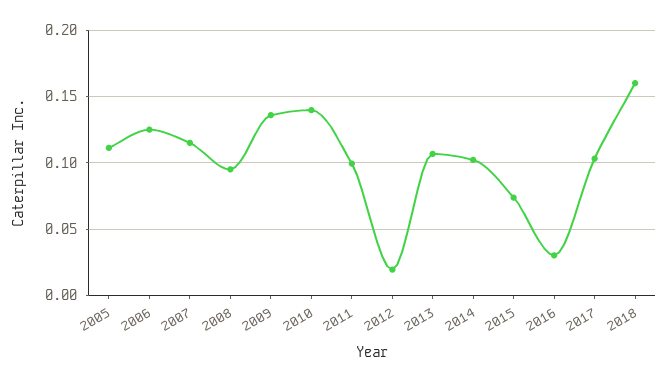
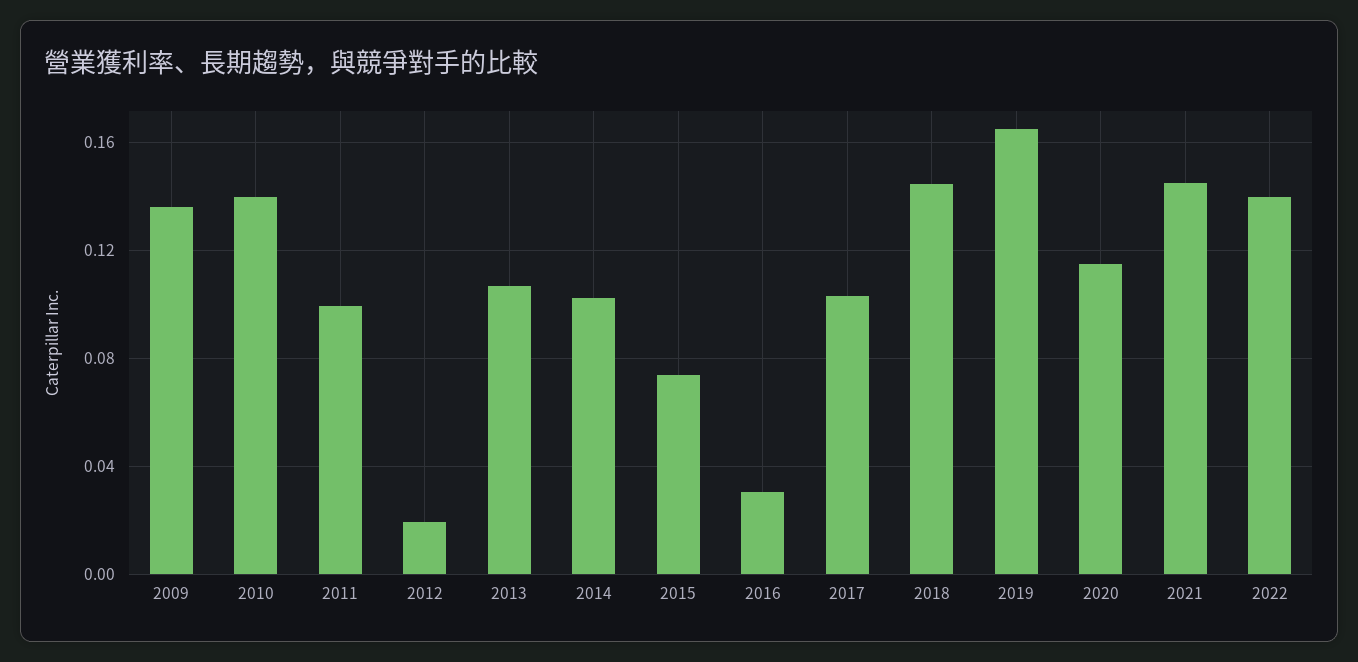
2005: 0.11 -> none
2006: 0.125 -> none
2007: 0.115 -> none
2008: 0.095 -> none
2018: 0.16 -> 0.145
2019: none -> 0.165
2020: none -> 0.115
2021: none -> 0.145
2022: none -> 0.14

